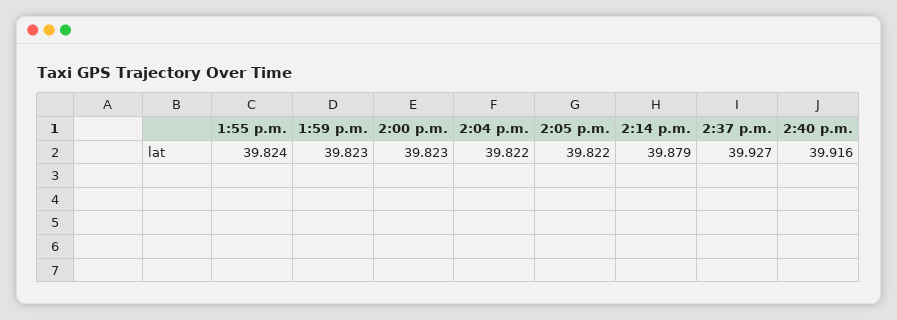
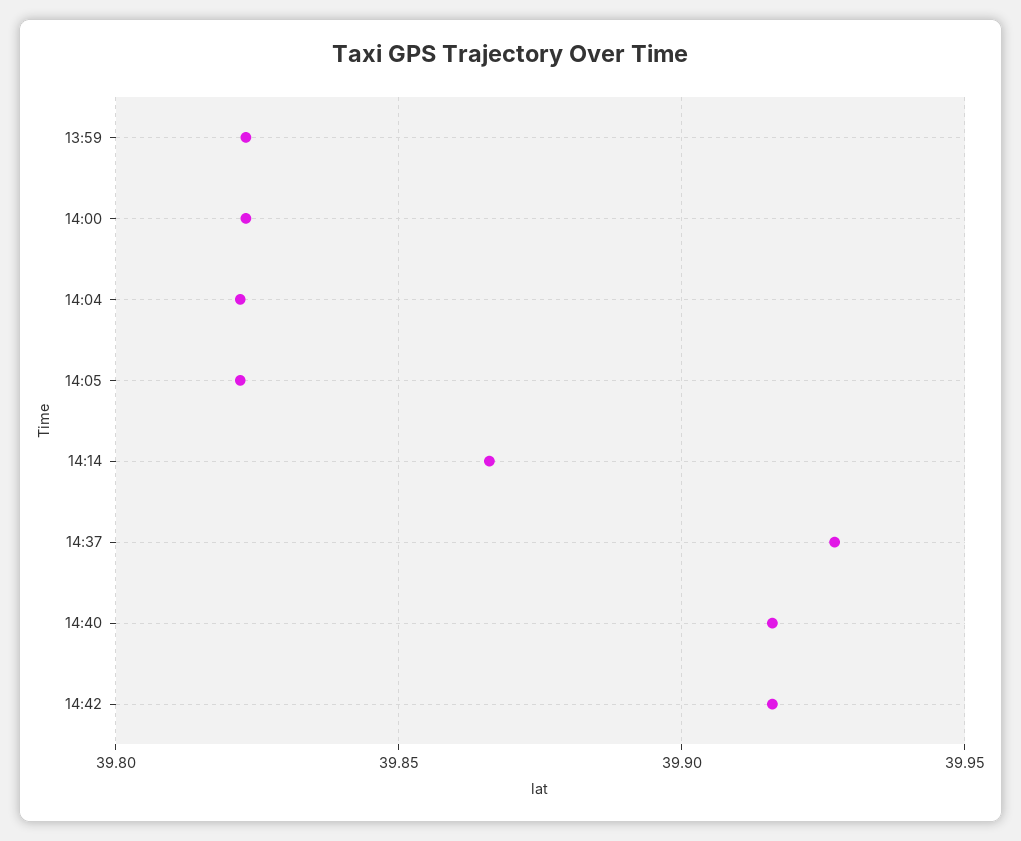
1:55 p.m.: 39.824 -> none
2:14 p.m.: 39.879 -> 39.865
14:42: none -> 39.915

